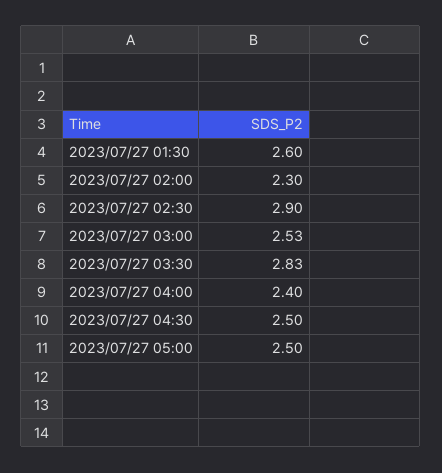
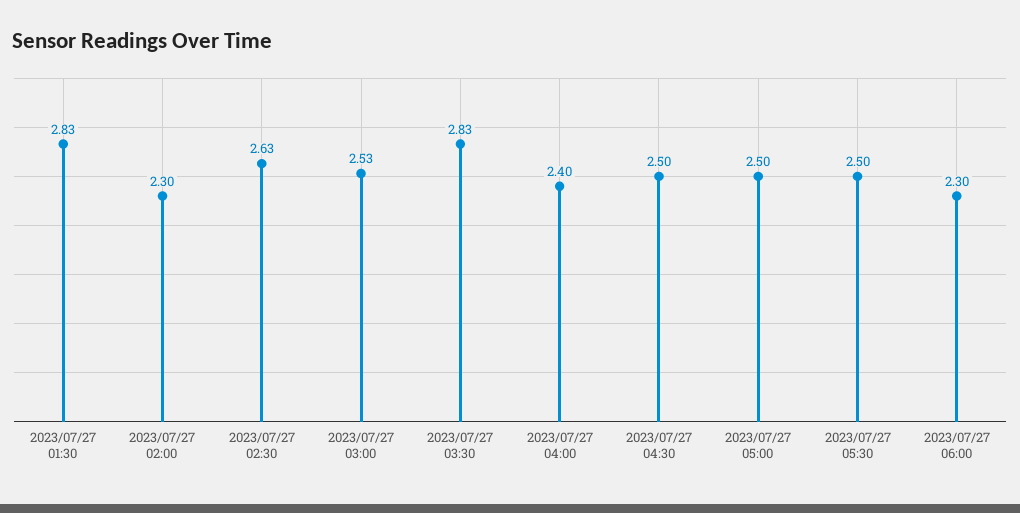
2023/07/27 01:30: 2.6 -> 2.83
2023/07/27 02:30: 2.9 -> 2.63
2023/07/27 05:30: none -> 2.5
2023/07/27 06:00: none -> 2.3

